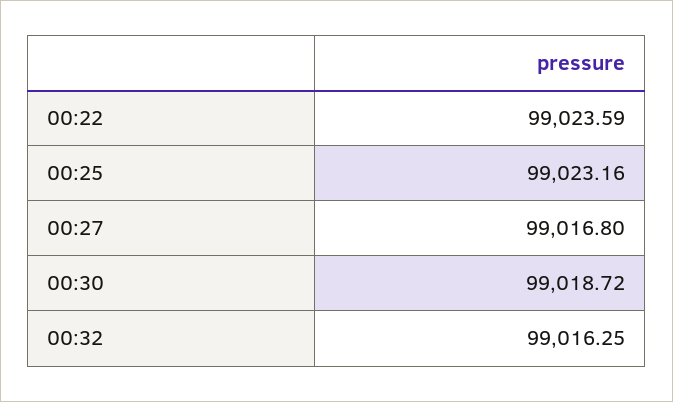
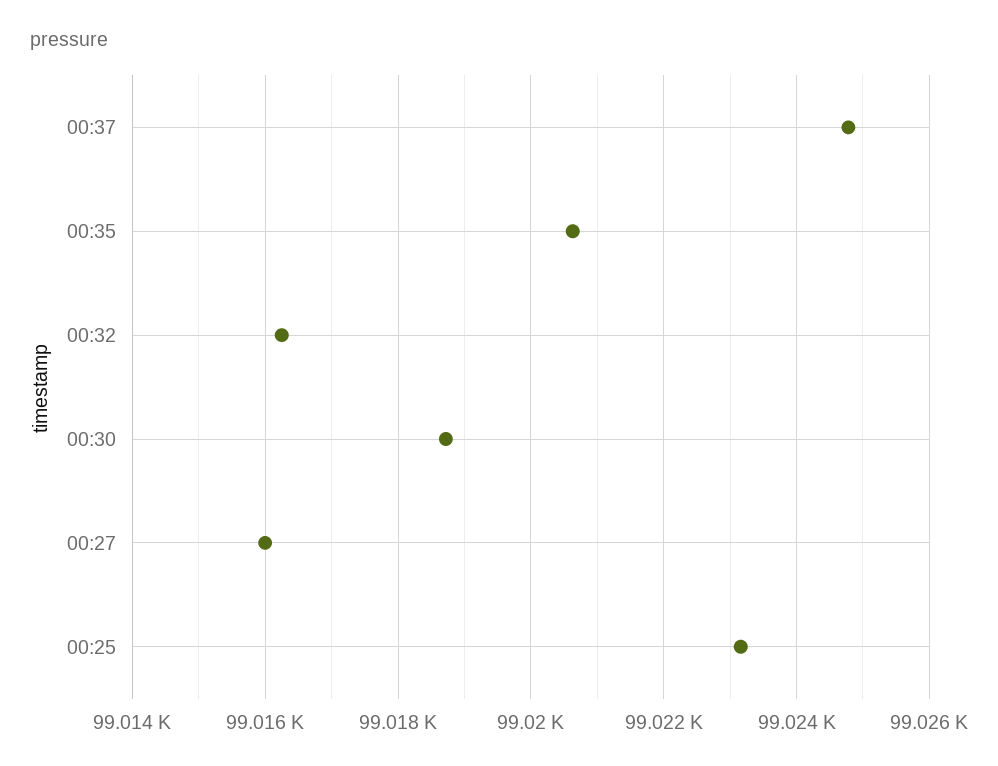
00:22: 99023.59 -> none
00:27: 99016.8 -> 99016
00:37: none -> 99024.8
00:35: none -> 99020.6

